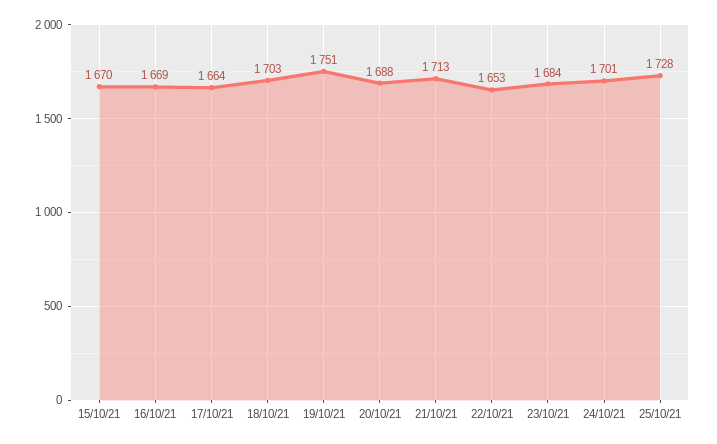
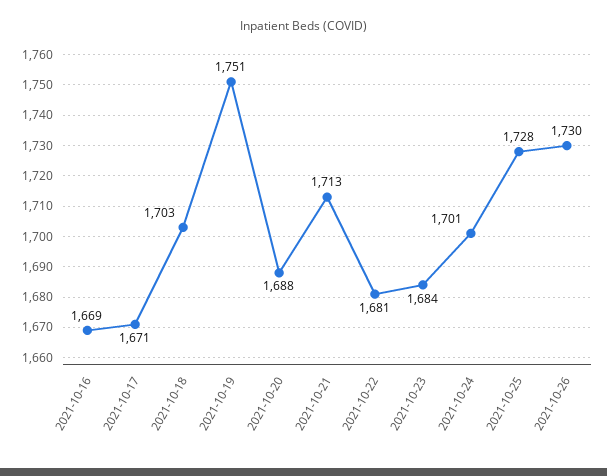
15/10/21: 1670 -> none
17/10/21: 1664 -> 1671
22/10/21: 1653 -> 1681
2021-10-26: none -> 1730

